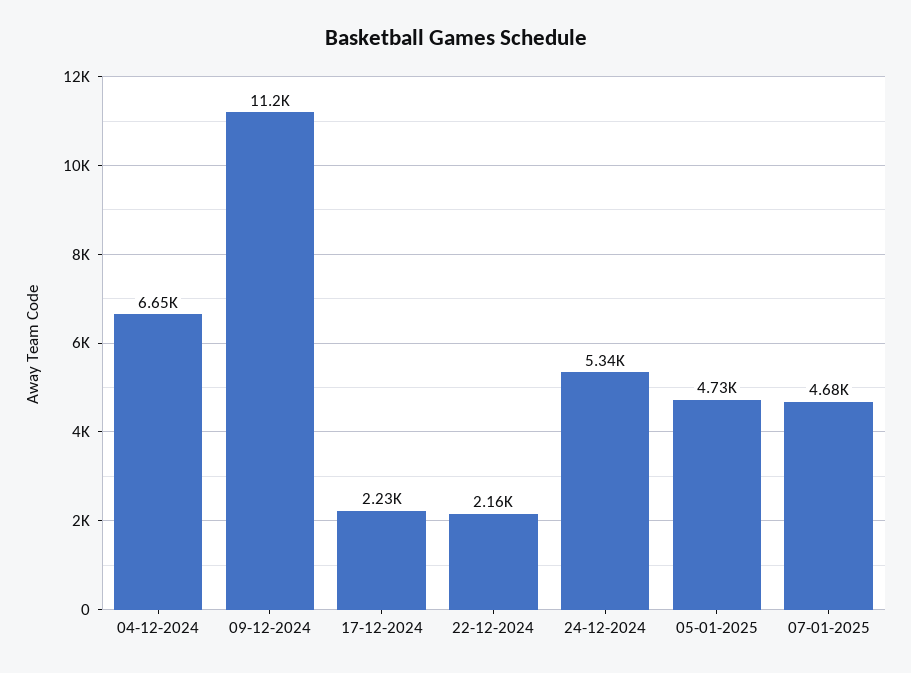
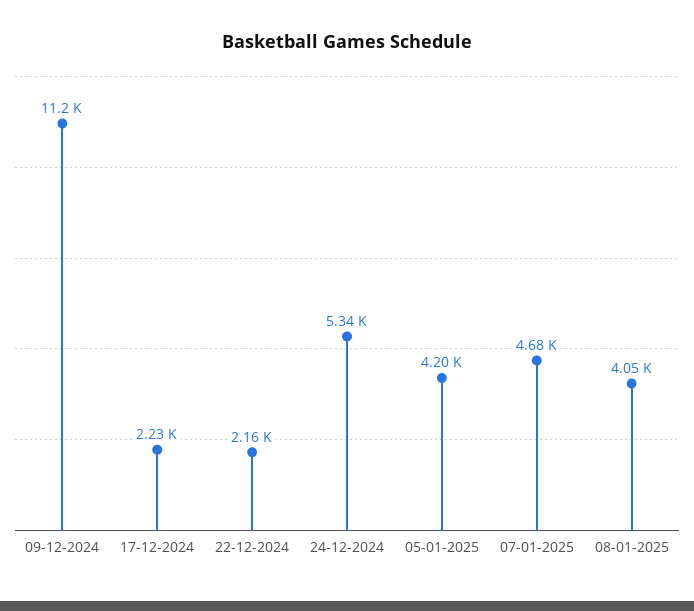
04-12-2024: 6650 -> none
05-01-2025: 4730 -> 4200
08-01-2025: none -> 4050

